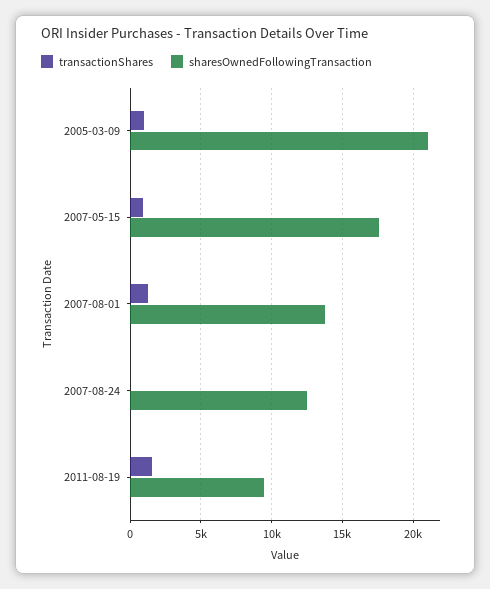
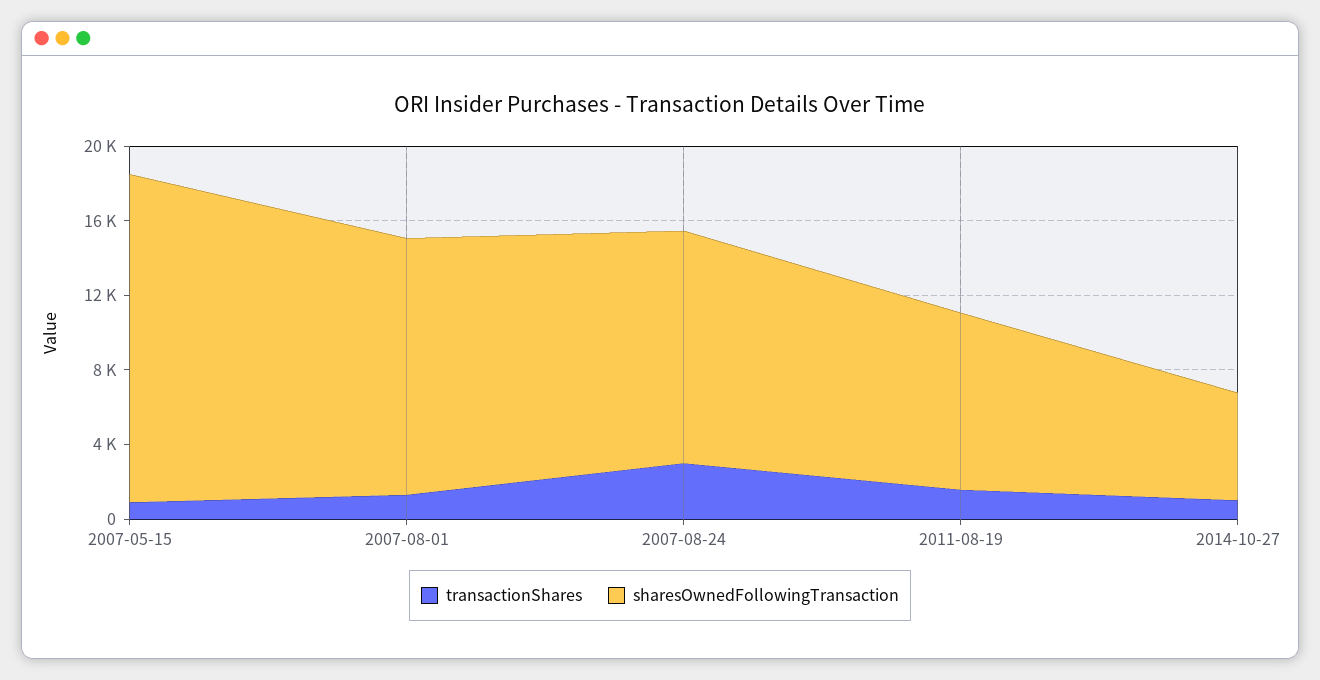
transactionShares, 2005-03-09: 1000 -> none
sharesOwnedFollowingTransaction, 2005-03-09: 21000 -> none
transactionShares, 2007-08-24: 0 -> 3000
transactionShares, 2014-10-27: none -> 1000
sharesOwnedFollowingTransaction, 2014-10-27: none -> 6000

